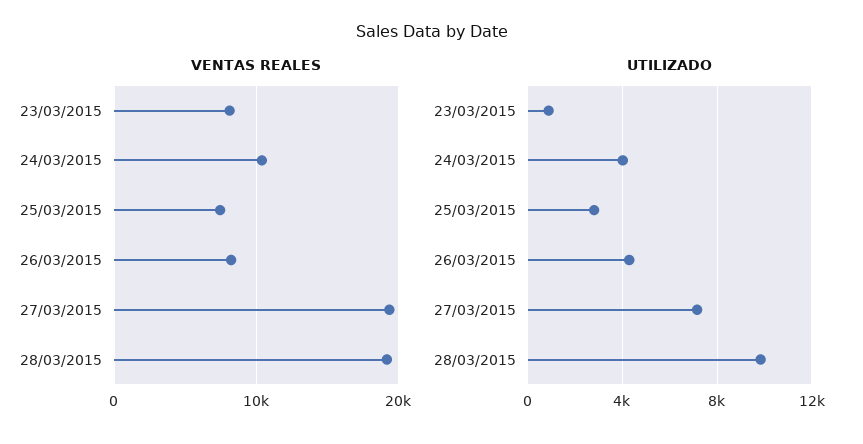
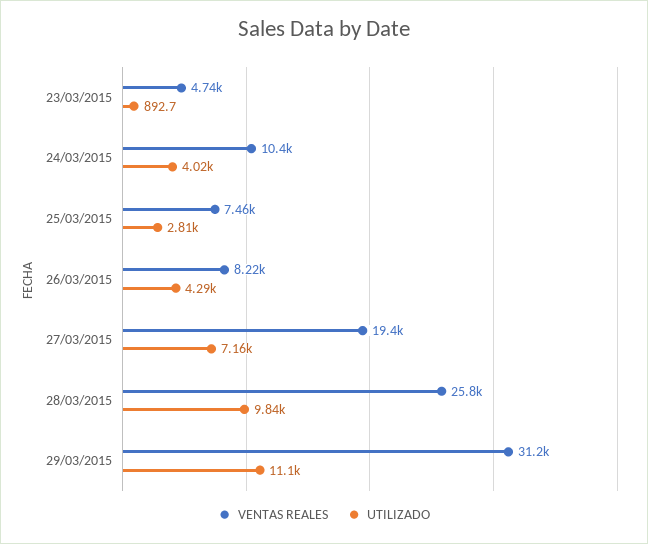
VENTAS REALES, 23/03/2015: 8000 -> 4740
VENTAS REALES, 28/03/2015: 19000 -> 25800
VENTAS REALES, 29/03/2015: none -> 31200
UTILIZADO, 29/03/2015: none -> 11100

